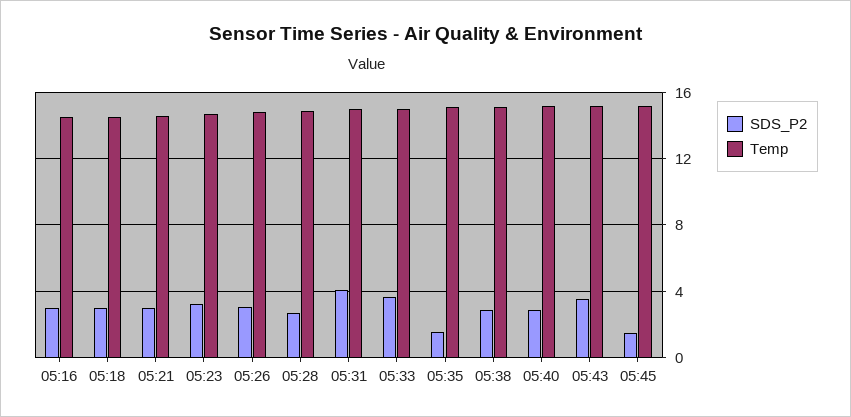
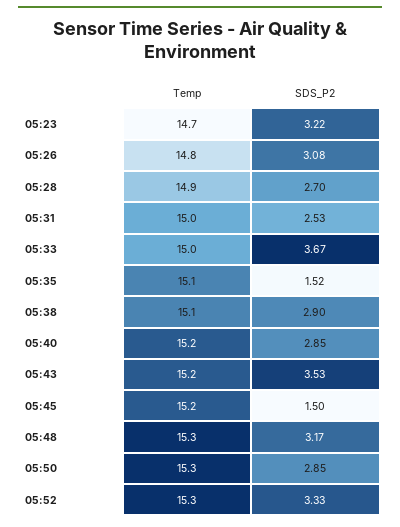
SDS_P2, 05:16: 3 -> none
Temp, 05:16: 14.5 -> none
SDS_P2, 05:18: 3 -> none
Temp, 05:18: 14.5 -> none
SDS_P2, 05:21: 3 -> none
Temp, 05:21: 14.5 -> none
SDS_P2, 05:31: 4 -> 2.53
Temp, 05:48: none -> 15.3
SDS_P2, 05:48: none -> 3.17
Temp, 05:50: none -> 15.3
SDS_P2, 05:50: none -> 2.85
Temp, 05:52: none -> 15.3
SDS_P2, 05:52: none -> 3.33

